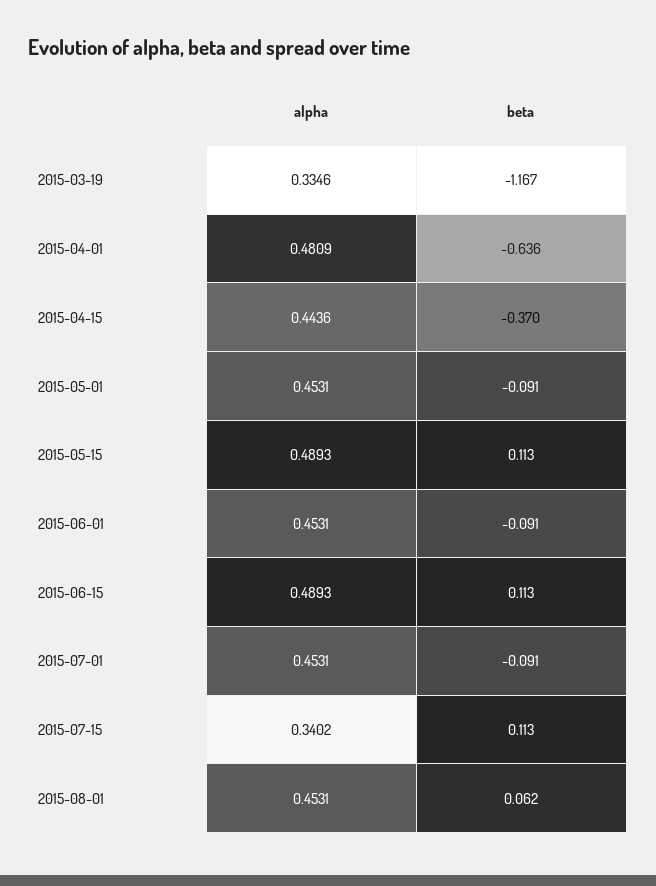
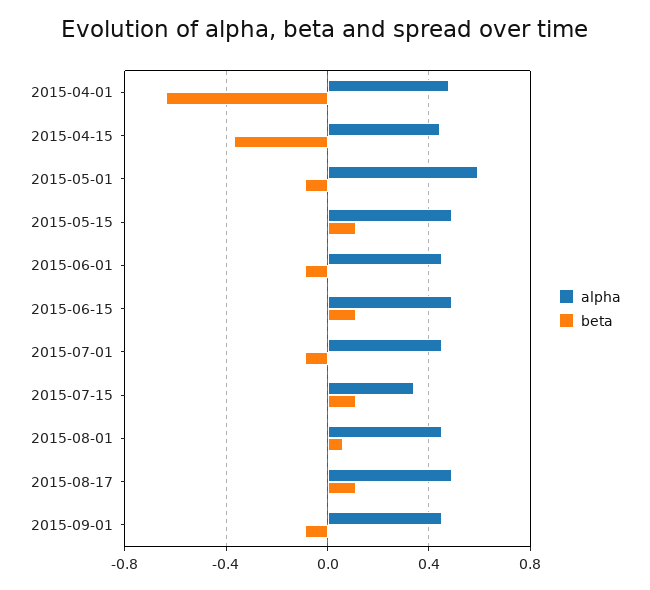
alpha, 2015-03-19: 0.3346 -> none
beta, 2015-03-19: -1.167 -> none
alpha, 2015-05-01: 0.4531 -> 0.6
alpha, 2015-08-17: none -> 0.5
beta, 2015-08-17: none -> 0.1
alpha, 2015-09-01: none -> 0.45
beta, 2015-09-01: none -> -0.1

